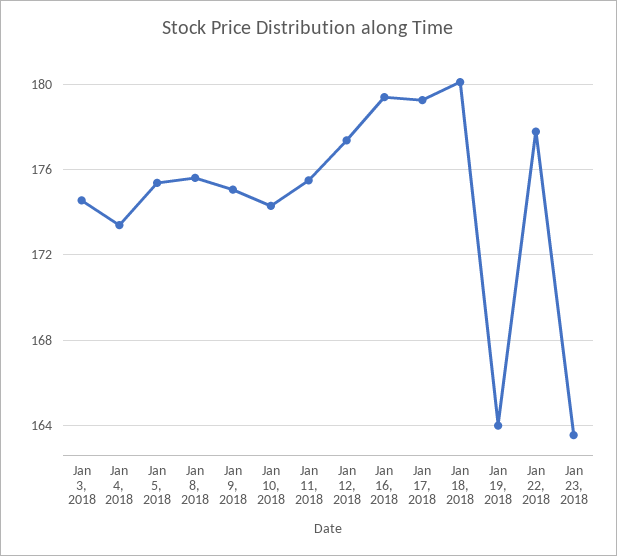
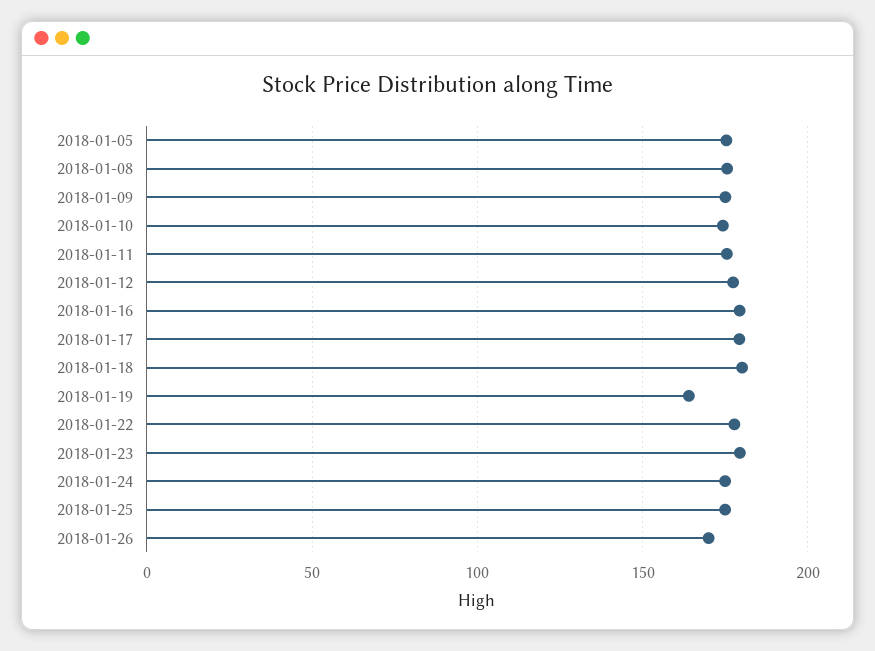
Jan 3, 2018: 174.5 -> none
Jan 4, 2018: 173.5 -> none
Jan 23, 2018: 163.5 -> 180
2018-01-24: none -> 175
2018-01-25: none -> 175
2018-01-26: none -> 170

